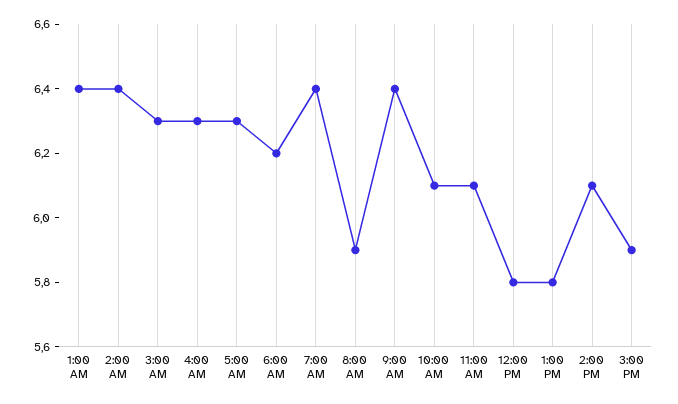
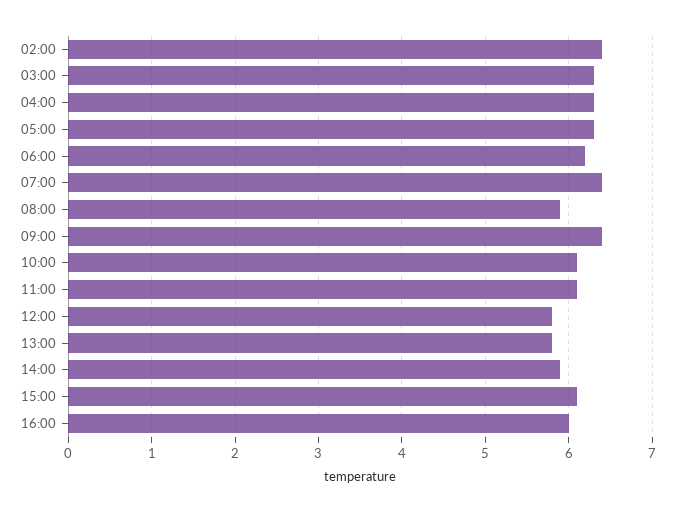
1:00 AM: 6.4 -> none
2:00 PM: 6.1 -> 5.9
3:00 PM: 5.9 -> 6.1
16:00: none -> 6

